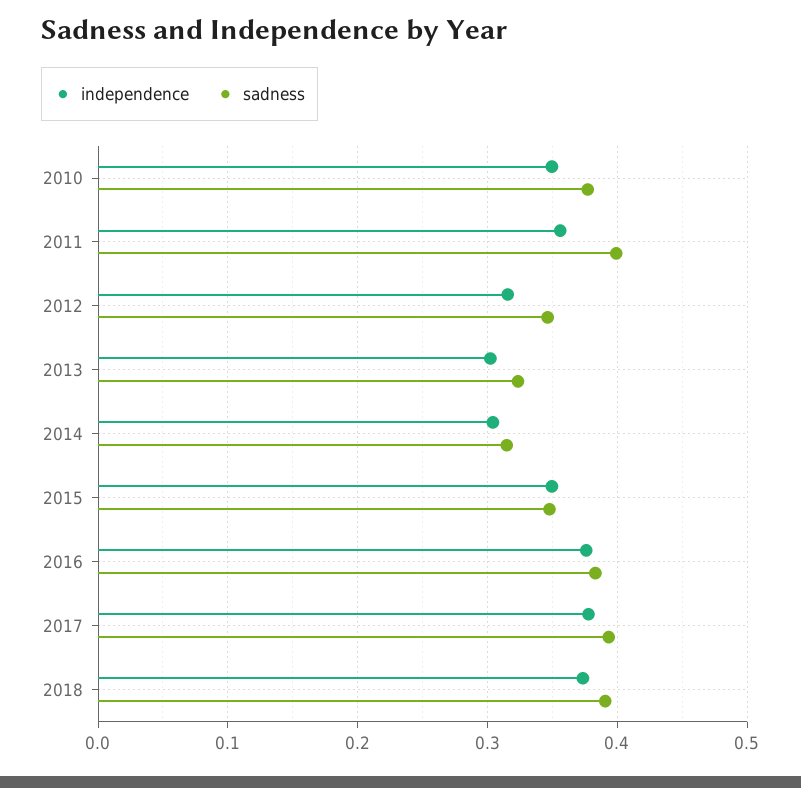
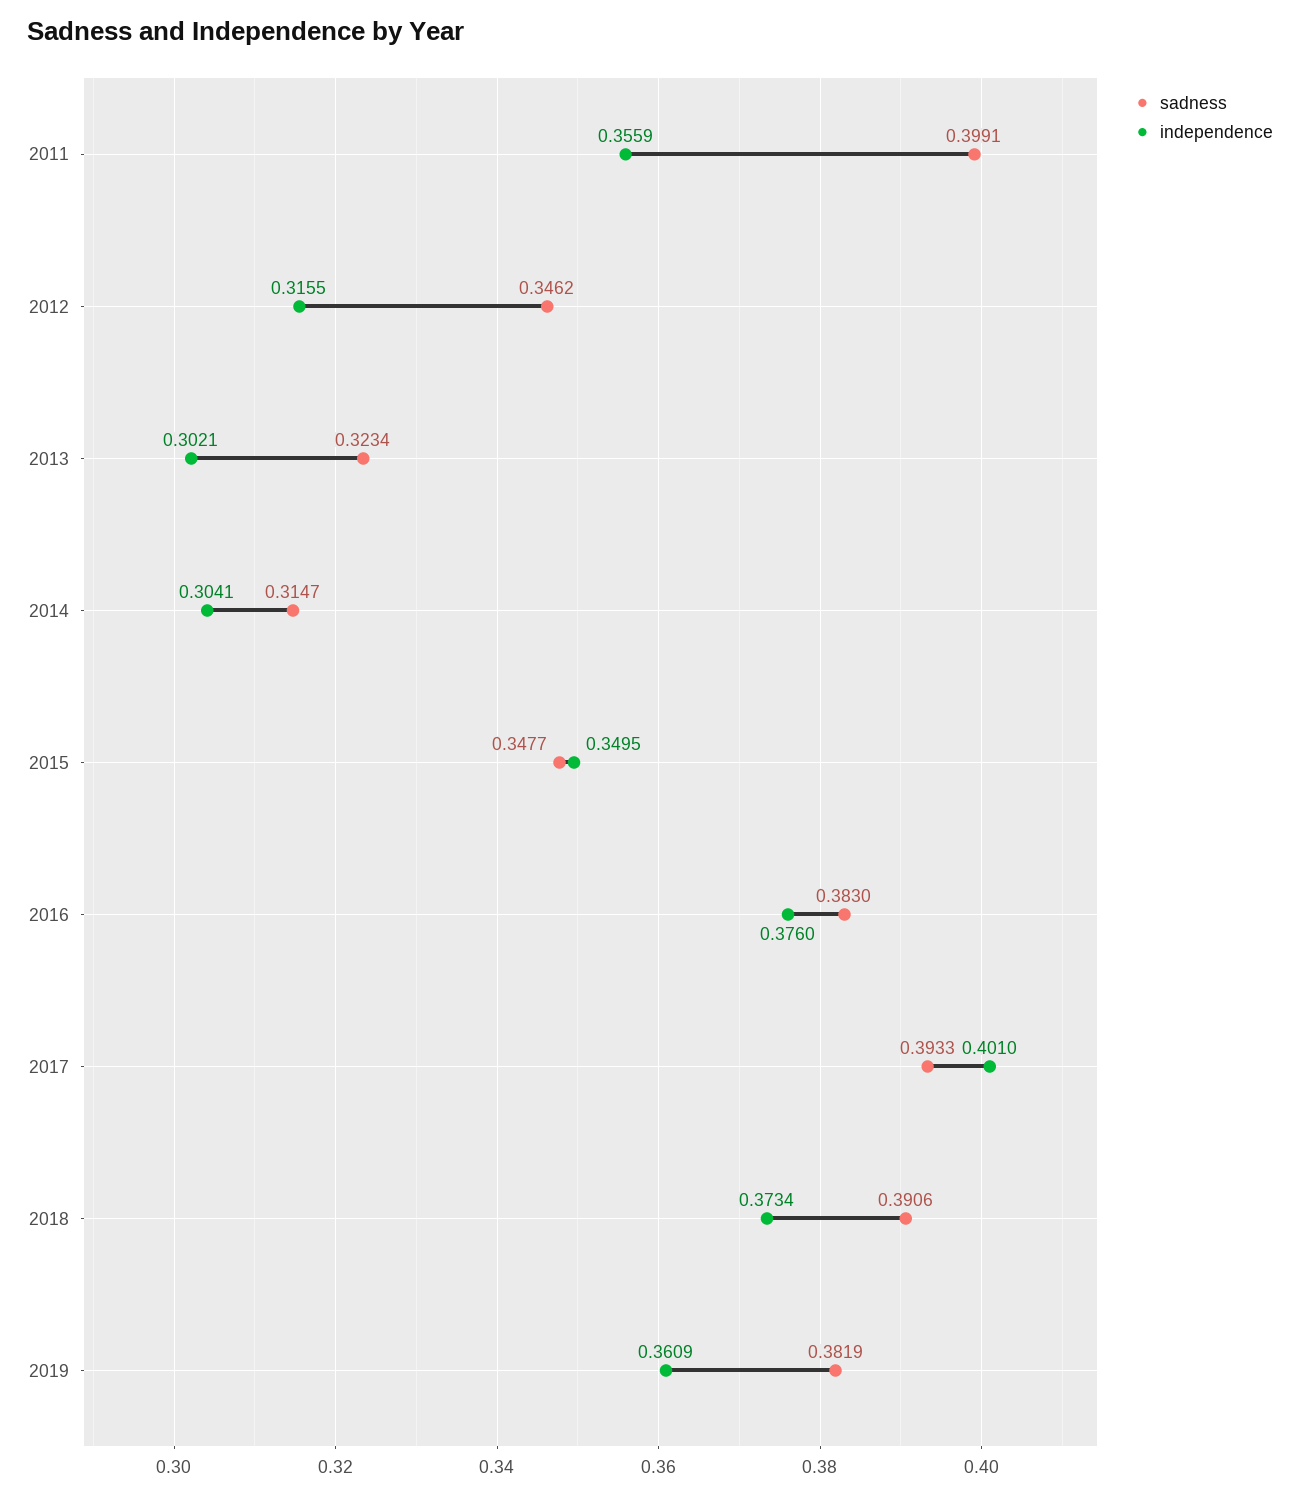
independence, 2010: 0.35 -> none
sadness, 2010: 0.38 -> none
independence, 2017: 0.38 -> 0.401
sadness, 2019: none -> 0.3819
independence, 2019: none -> 0.3609

